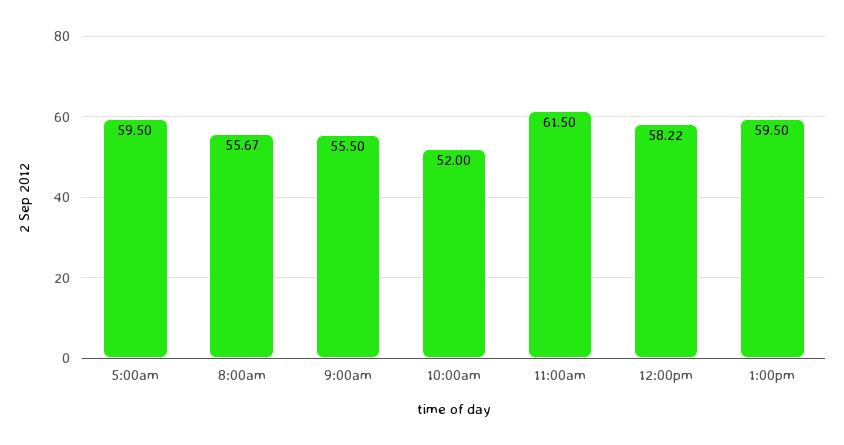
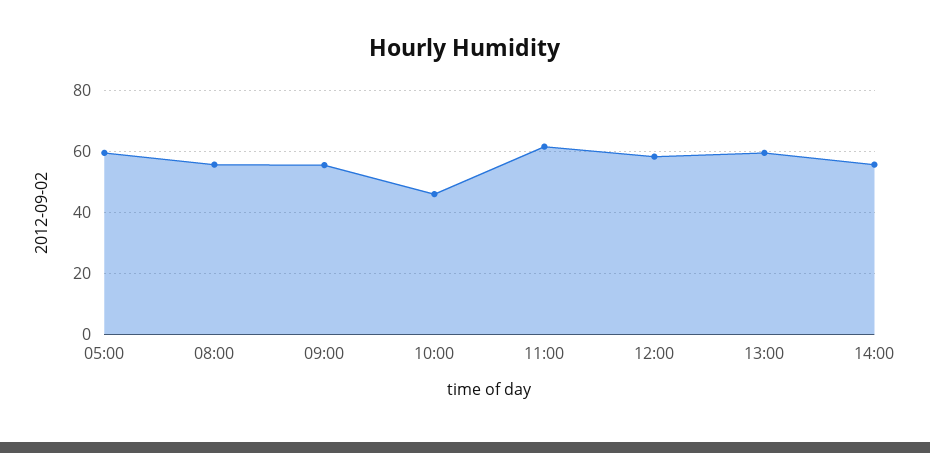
10:00am: 52 -> 46
14:00: none -> 56

